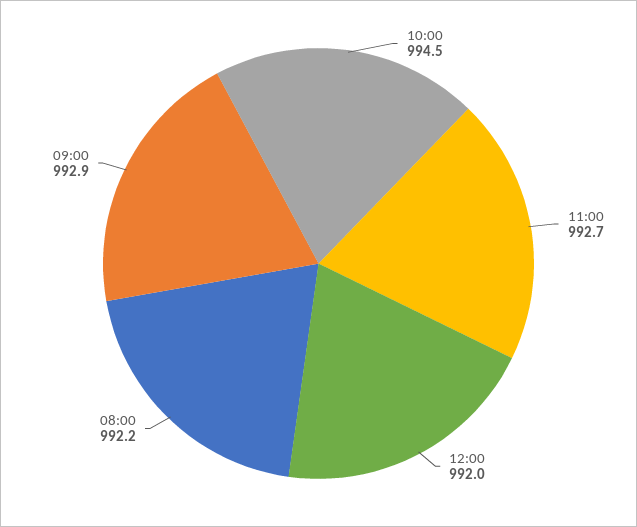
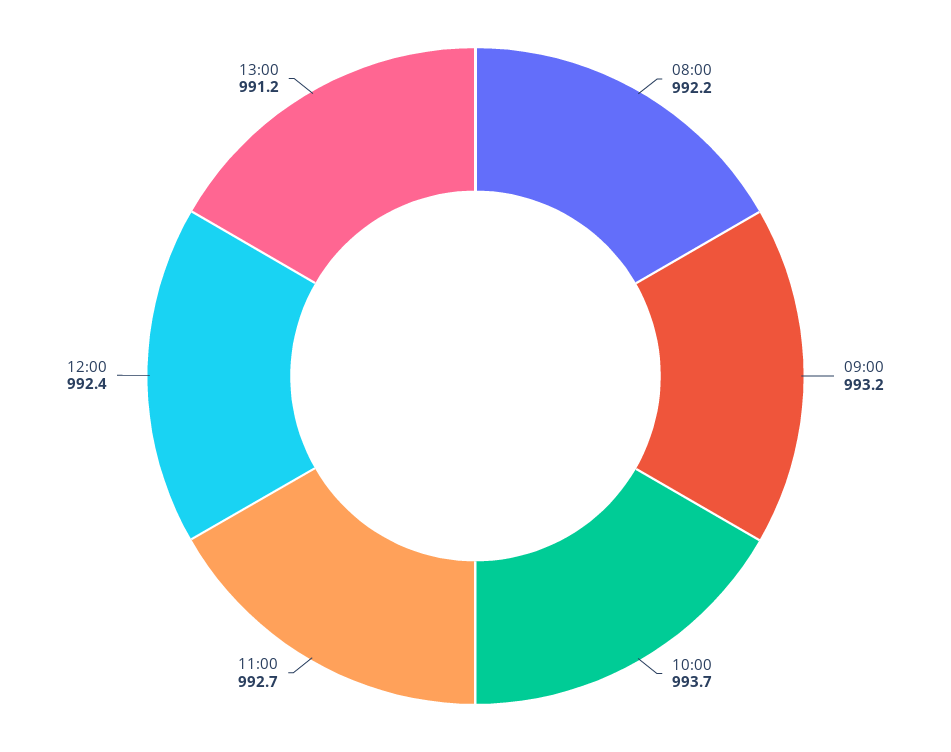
10:00: 994.5 -> 993.7
12:00: 992 -> 992.4
09:00: 992.9 -> 993.2
13:00: none -> 991.2

